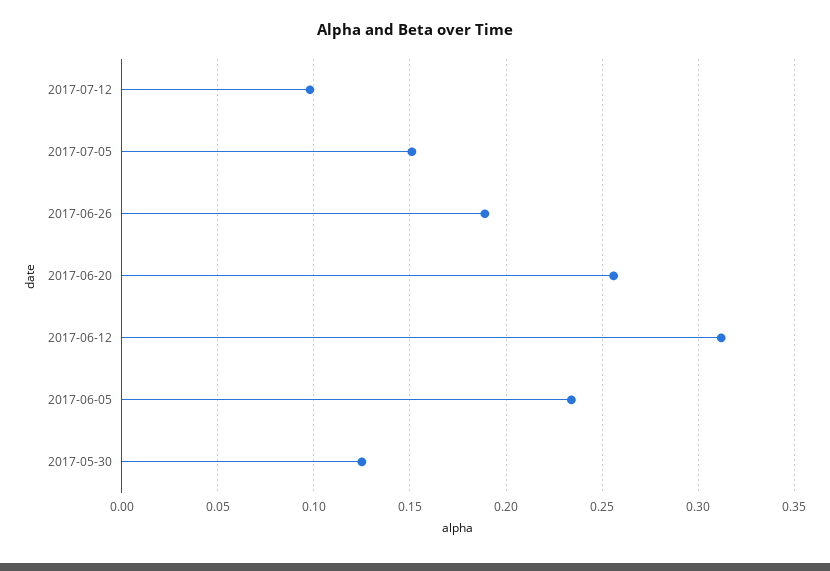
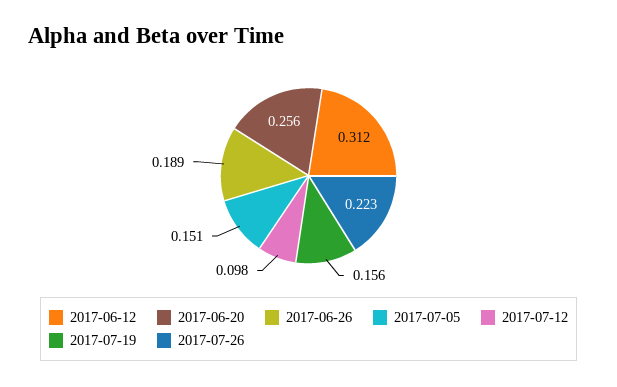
2017-06-05: 0.235 -> none
2017-05-30: 0.125 -> none
2017-07-19: none -> 0.156
2017-07-26: none -> 0.223

